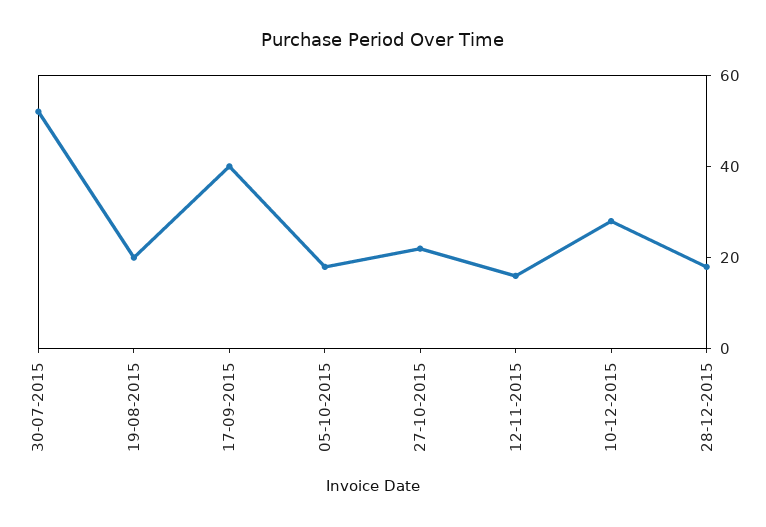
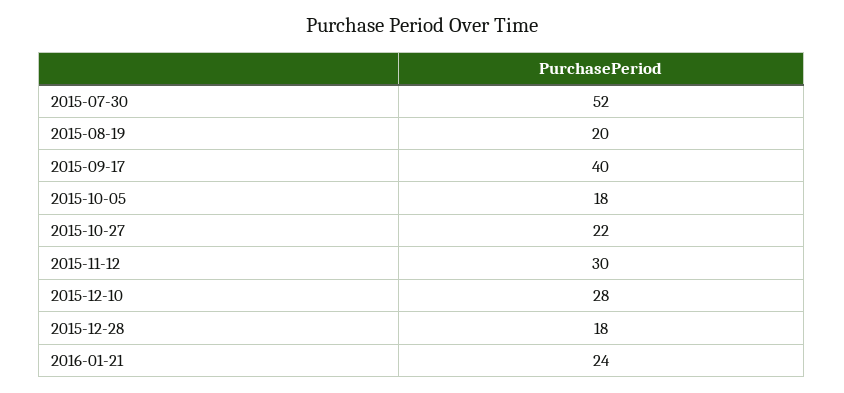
12-11-2015: 15 -> 30
2016-01-21: none -> 24

